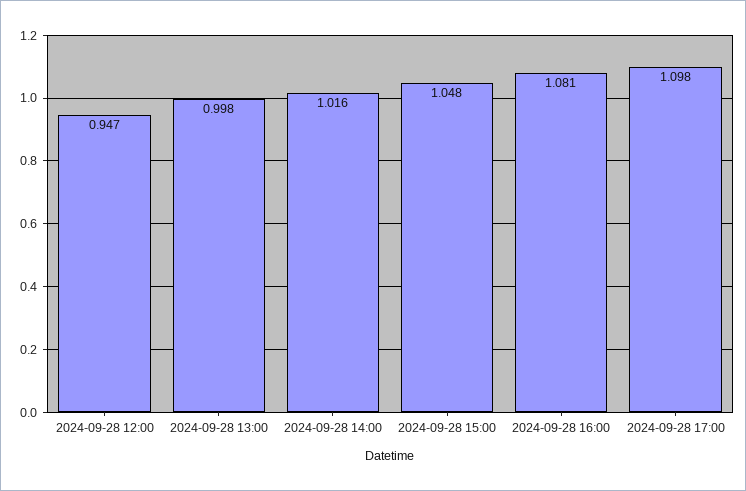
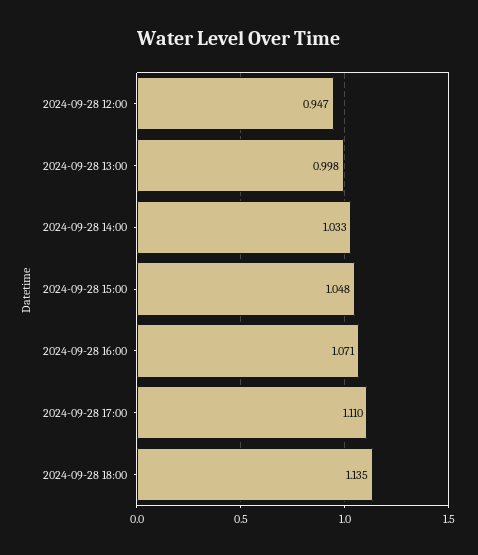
2024-09-28 14:00: 1.016 -> 1.033
2024-09-28 16:00: 1.081 -> 1.071
2024-09-28 17:00: 1.098 -> 1.11
2024-09-28 18:00: none -> 1.135

